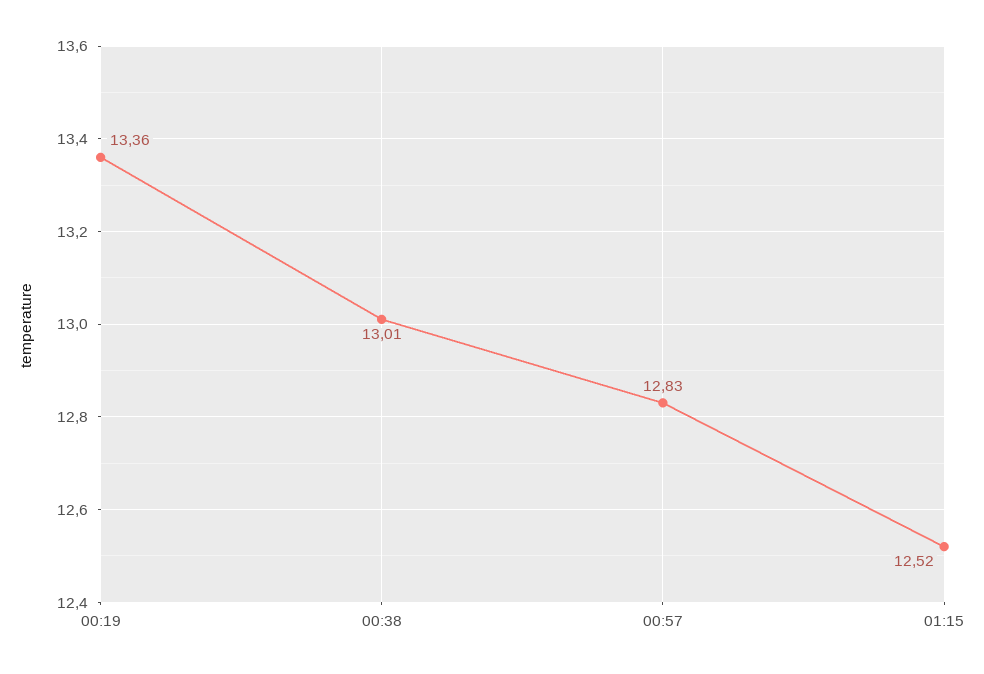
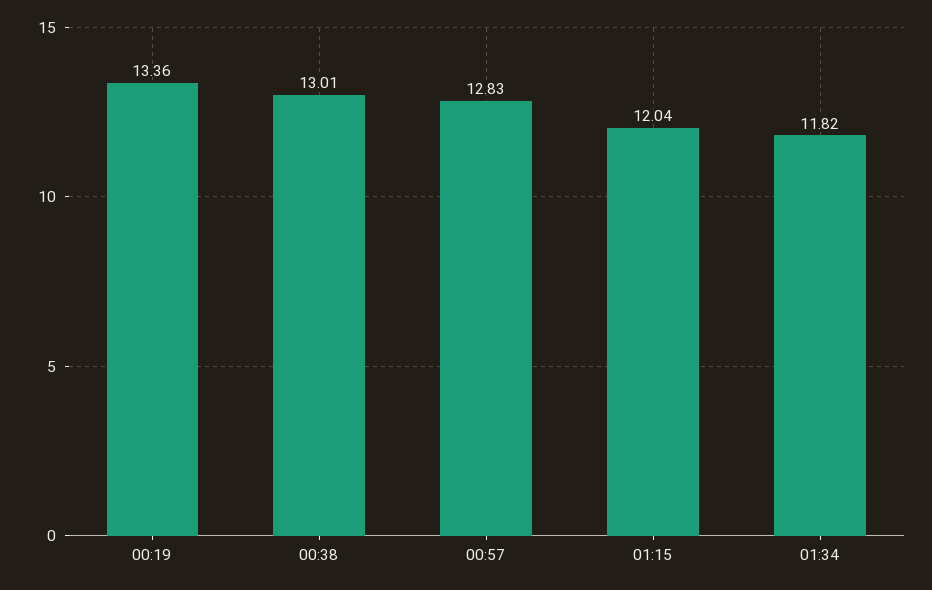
01:15: 12.52 -> 12.04
01:34: none -> 11.82

